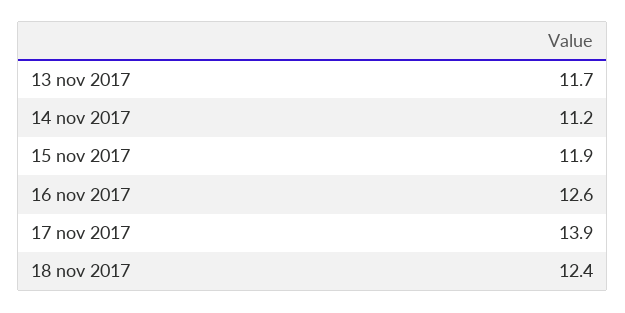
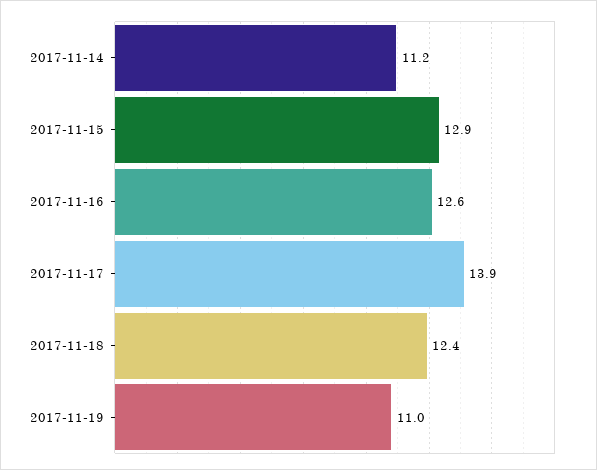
13 nov 2017: 11.7 -> none
15 nov 2017: 11.9 -> 12.9
2017-11-19: none -> 11

